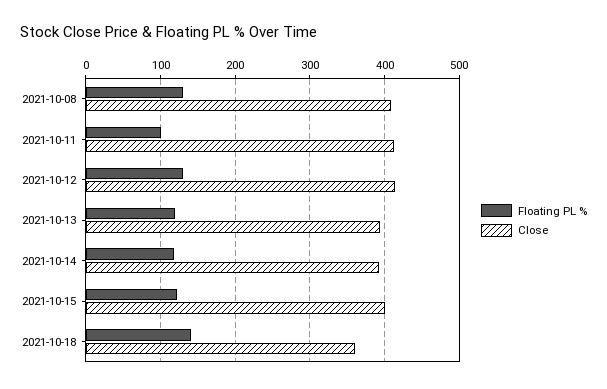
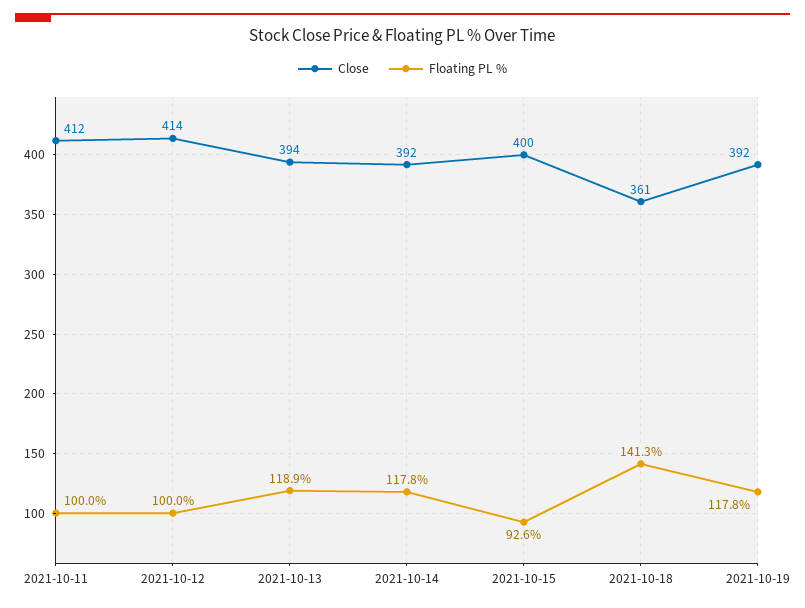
Floating PL %, 2021-10-08: 130 -> none
Close, 2021-10-08: 410 -> none
Floating PL %, 2021-10-12: 130 -> 100
Floating PL %, 2021-10-15: 120 -> 92.6
Close, 2021-10-19: none -> 392
Floating PL %, 2021-10-19: none -> 117.8

